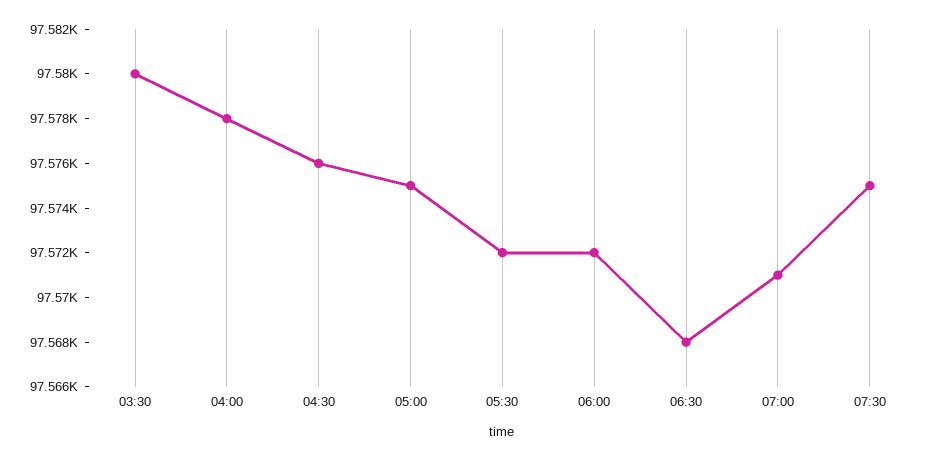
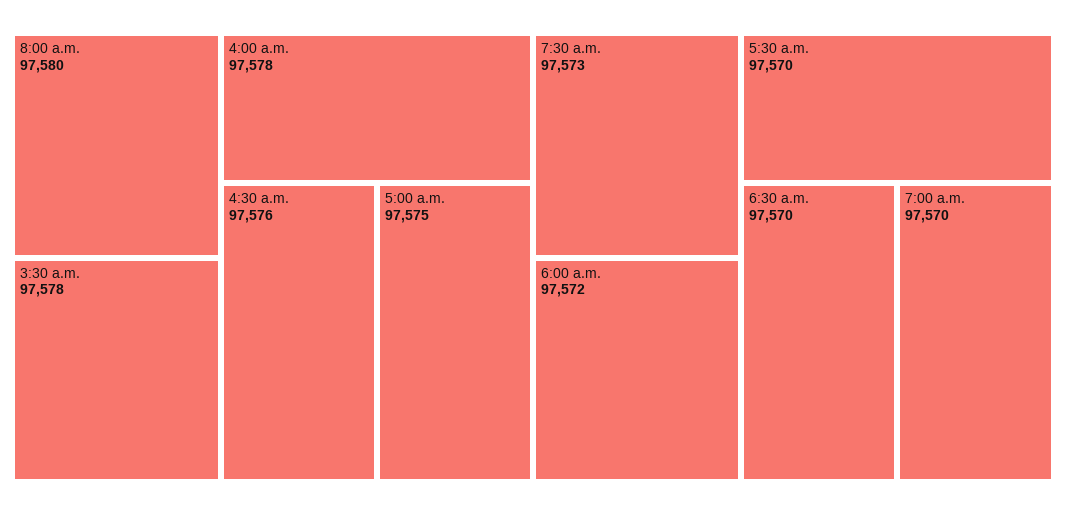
03:30: 97580 -> 97578
05:30: 97572 -> 97570
06:30: 97568 -> 97570
07:00: 97571 -> 97570
07:30: 97575 -> 97573
8:00 a.m.: none -> 97580

